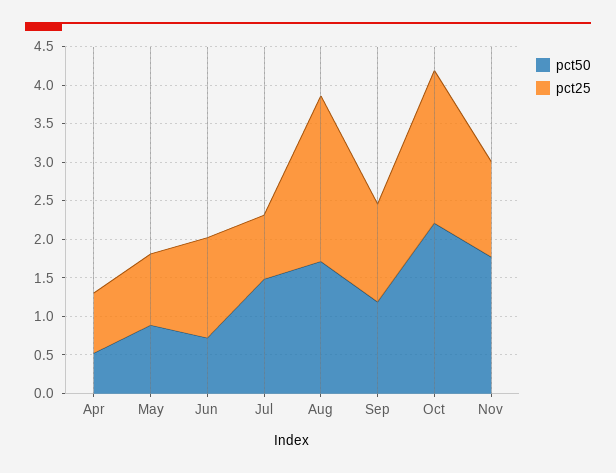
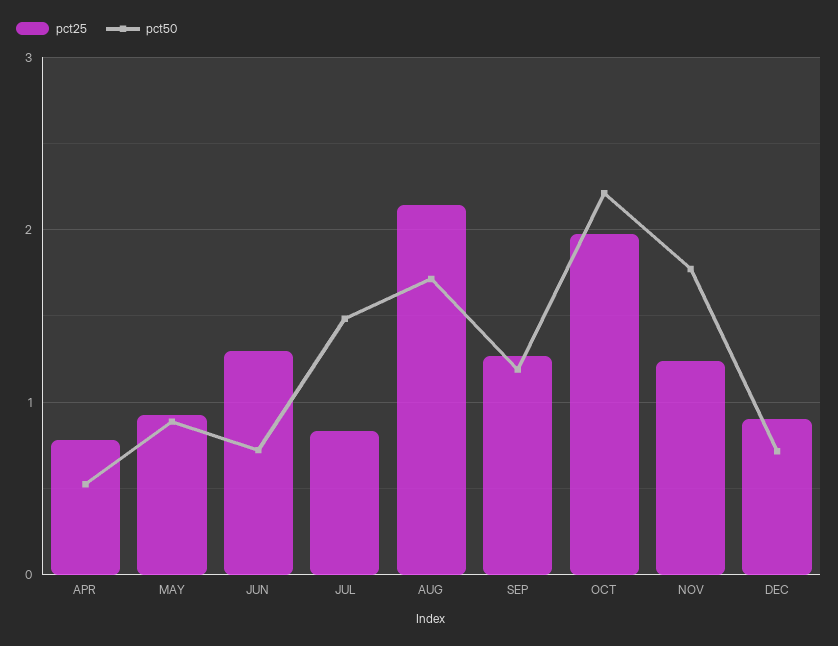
pct25, DEC: none -> 0.9
pct50, DEC: none -> 0.7

